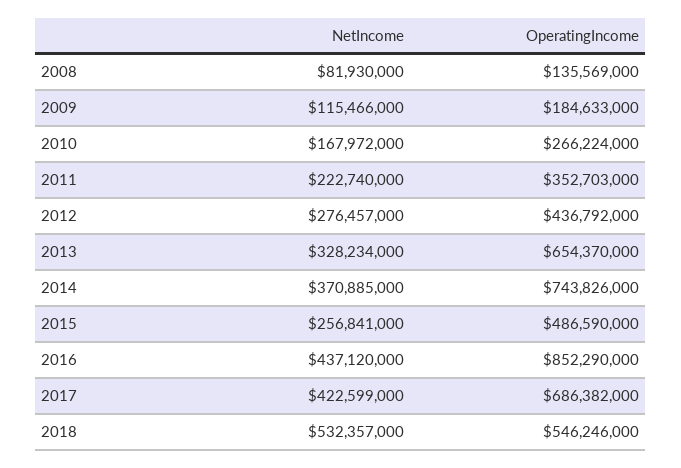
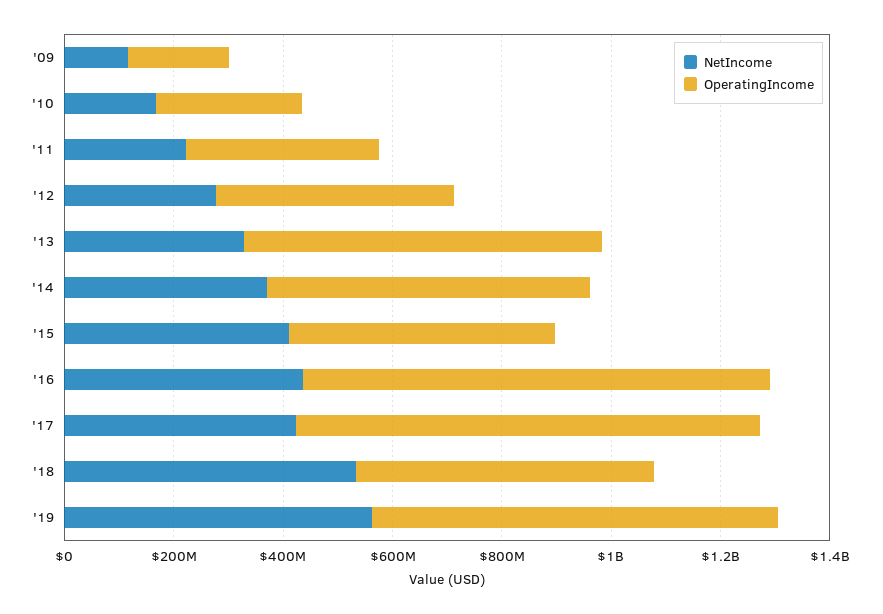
NetIncome, 2008: 81930000 -> none
OperatingIncome, 2008: 135569000 -> none
OperatingIncome, 2014: 743826000 -> 600000000
NetIncome, 2015: 256841000 -> 400000000
OperatingIncome, 2017: 686382000 -> 850000000
NetIncome, '19: none -> 550000000
OperatingIncome, '19: none -> 750000000

